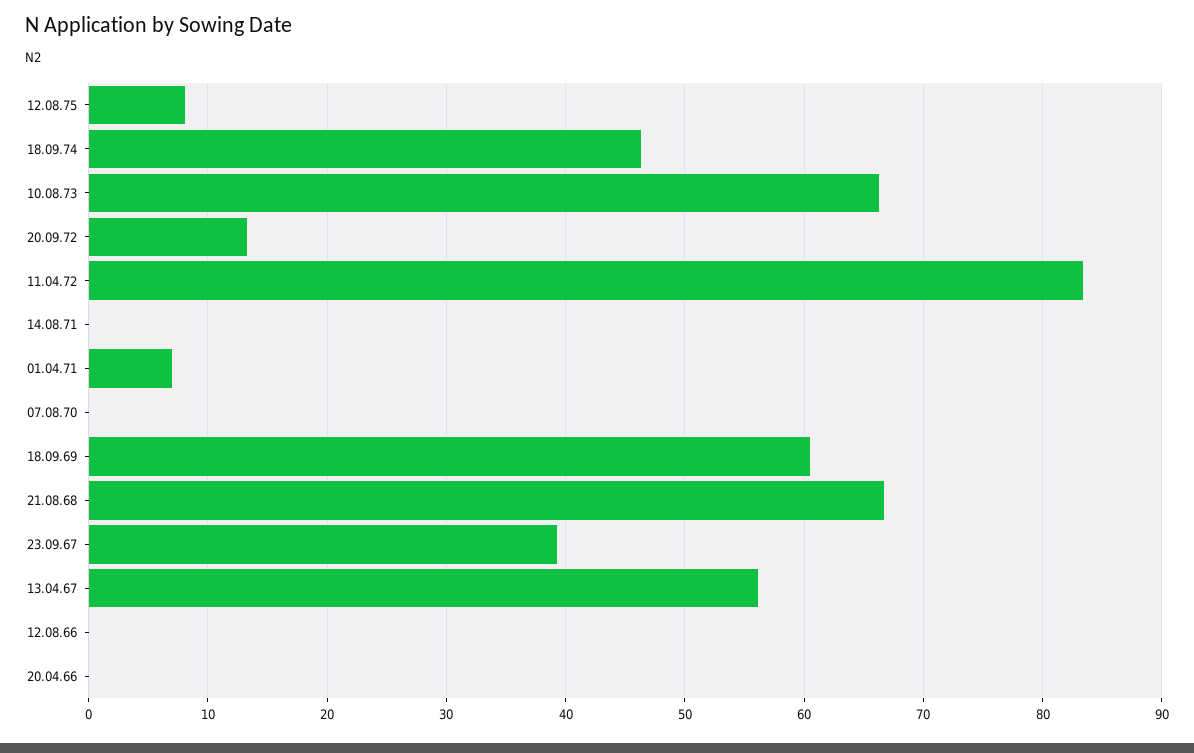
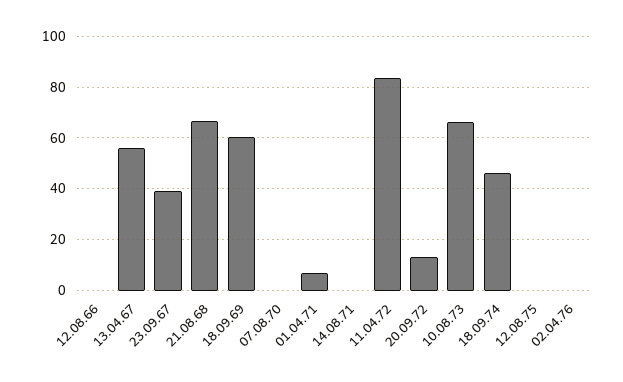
12.08.75: 8 -> 0
20.04.66: 0 -> none
02.04.76: none -> 0

